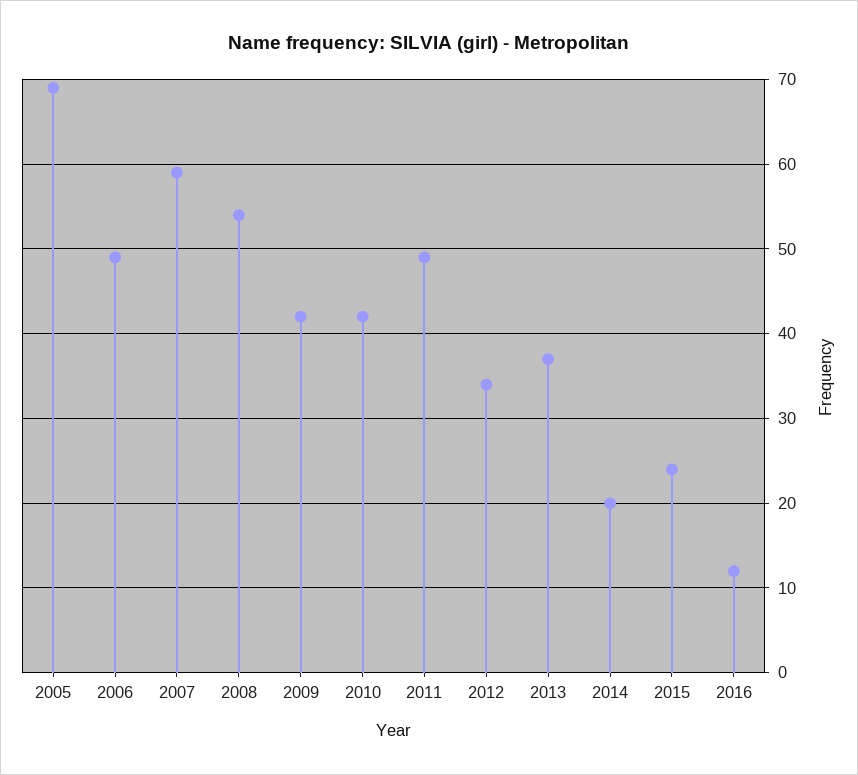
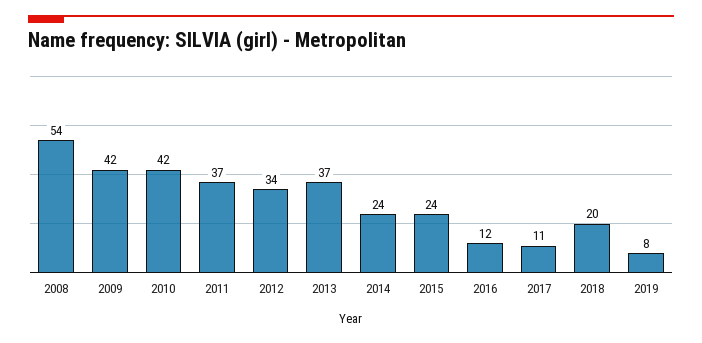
2005: 69 -> none
2006: 49 -> none
2007: 59 -> none
2011: 49 -> 37
2014: 20 -> 24
2017: none -> 11
2018: none -> 20
2019: none -> 8

